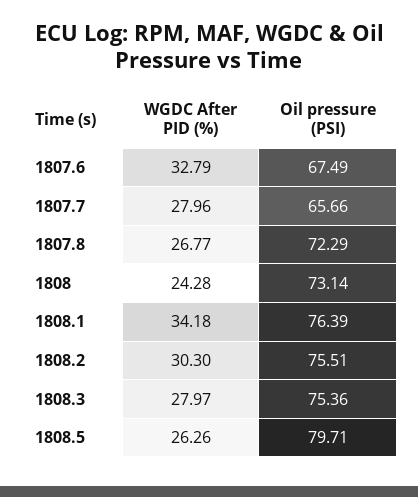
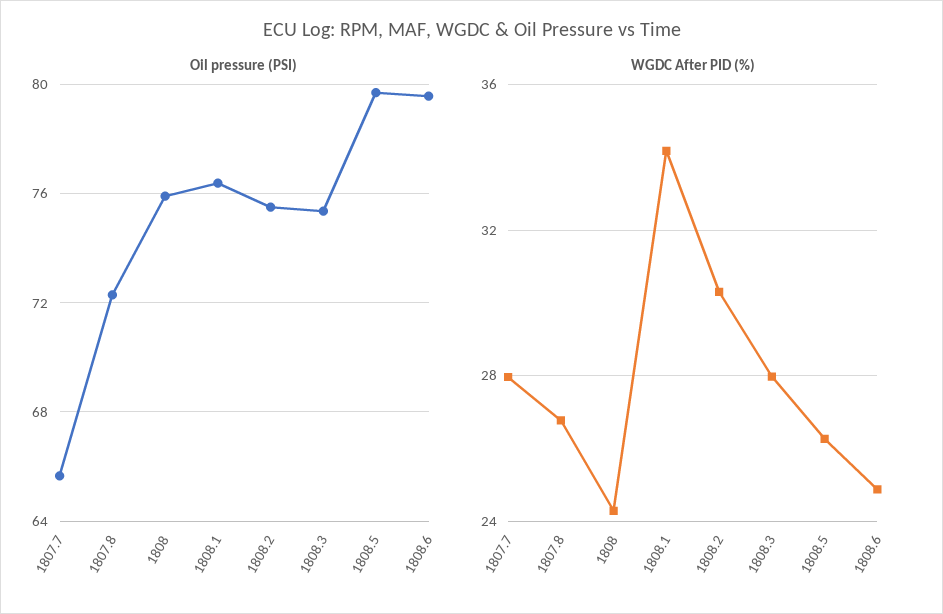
WGDC After PID (%), 1807.6: 32.79 -> none
Oil pressure (PSI), 1807.6: 67.49 -> none
Oil pressure (PSI), 1808: 73.14 -> 76
Oil pressure (PSI), 1808.6: none -> 79.5
WGDC After PID (%), 1808.6: none -> 25

